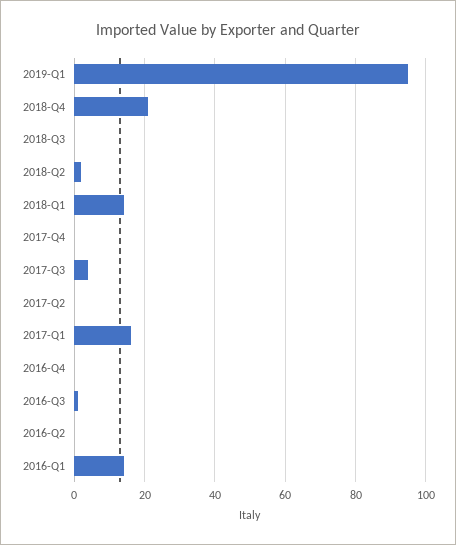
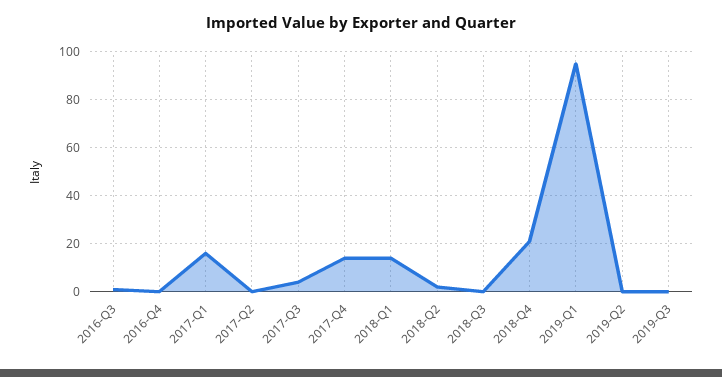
2017-Q4: 0 -> 15
2016-Q2: 0 -> none
2016-Q1: 15 -> none
2019-Q2: none -> 0
2019-Q3: none -> 0

